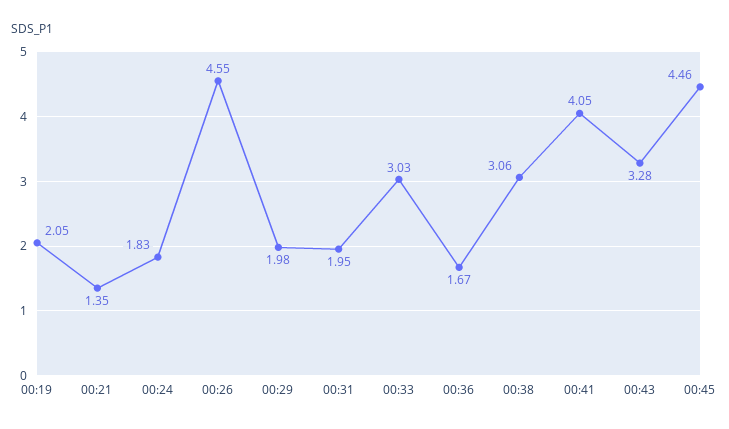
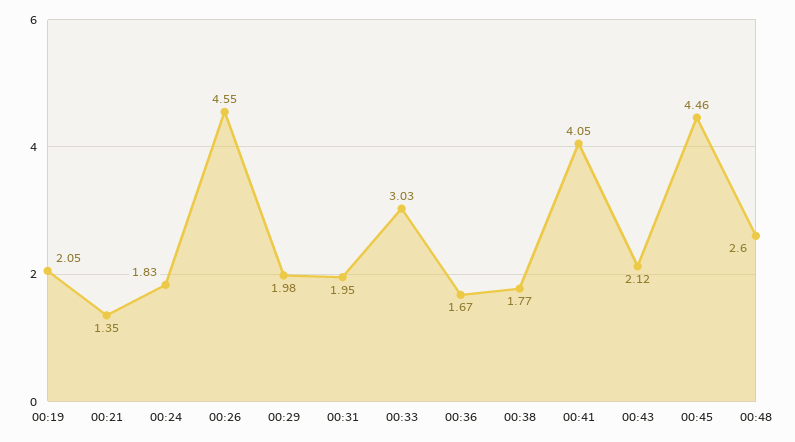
00:38: 3.06 -> 1.77
00:43: 3.28 -> 2.12
00:48: none -> 2.6

